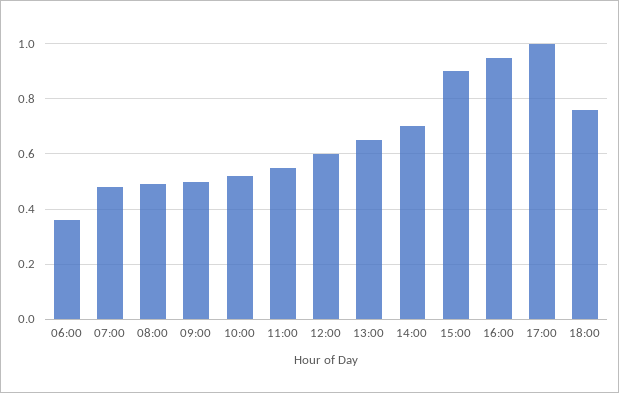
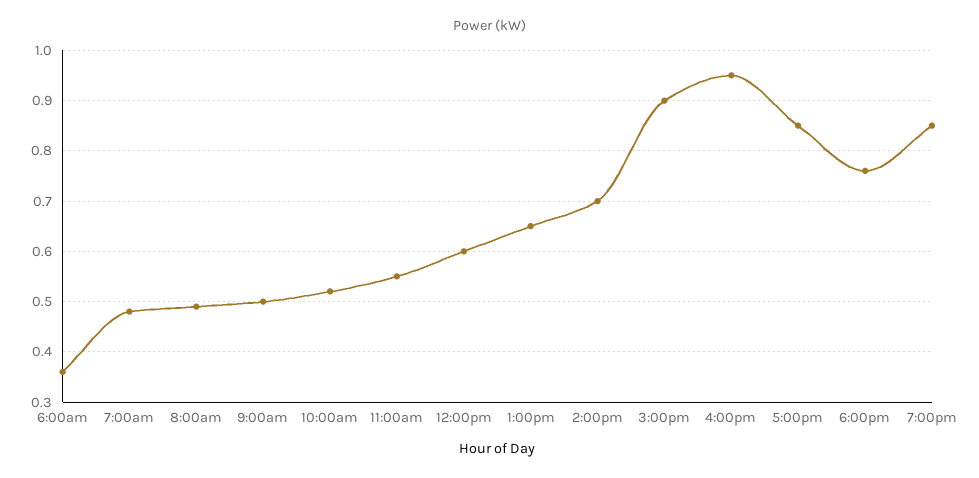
17:00: 1 -> 0.85
7:00pm: none -> 0.85

